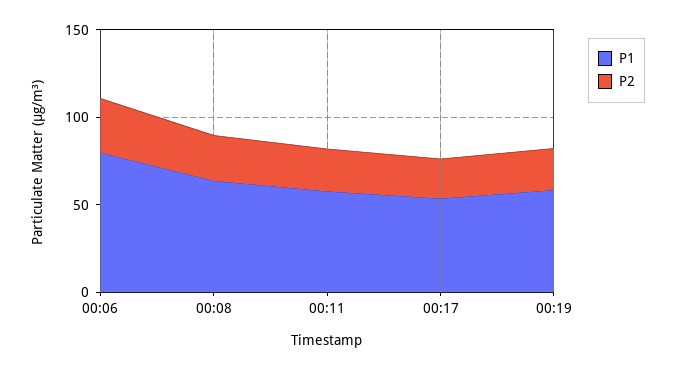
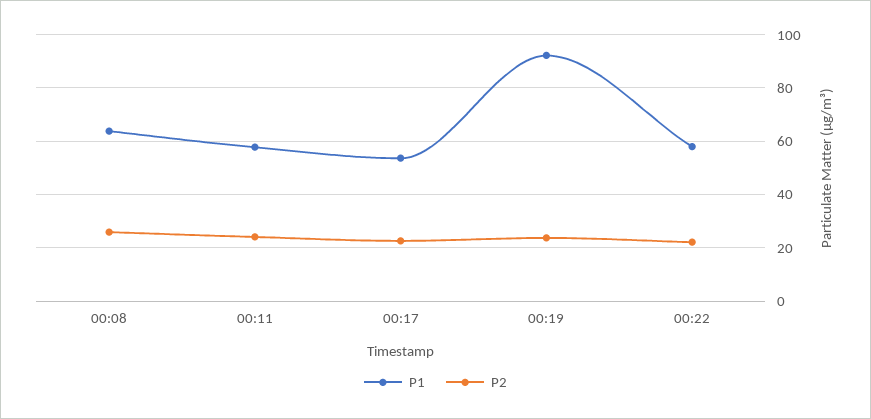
P1, 00:06: 80 -> none
P2, 00:06: 30 -> none
P1, 00:19: 60 -> 92.5
P1, 00:22: none -> 57.5
P2, 00:22: none -> 22.5

